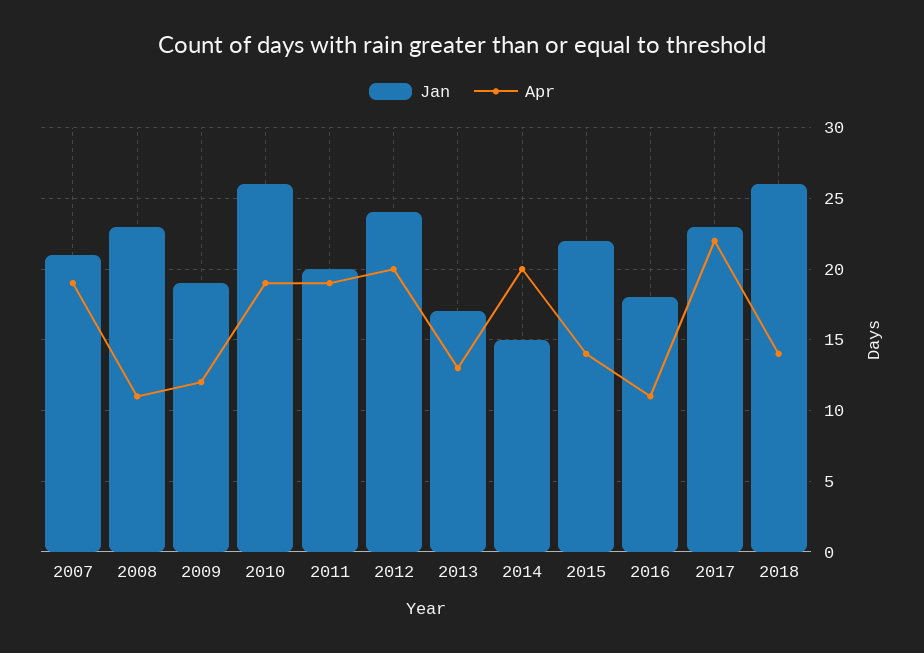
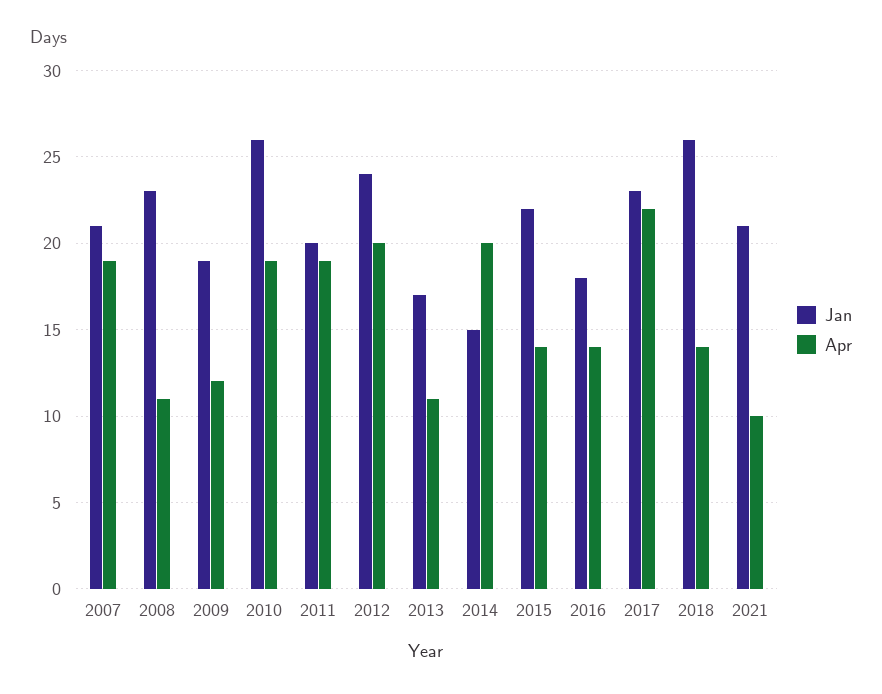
Apr, 2013: 13 -> 11
Apr, 2016: 11 -> 14
Jan, 2021: none -> 21
Apr, 2021: none -> 10

